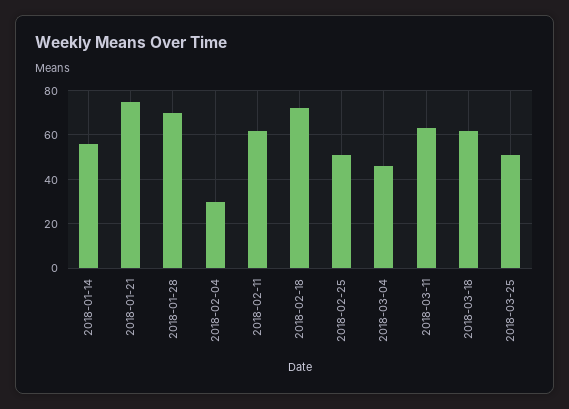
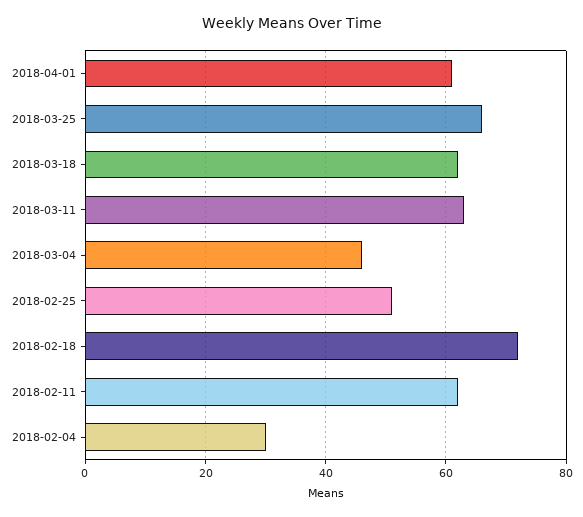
2018-01-14: 55 -> none
2018-01-21: 75 -> none
2018-01-28: 70 -> none
2018-03-25: 50 -> 65
2018-04-01: none -> 60

